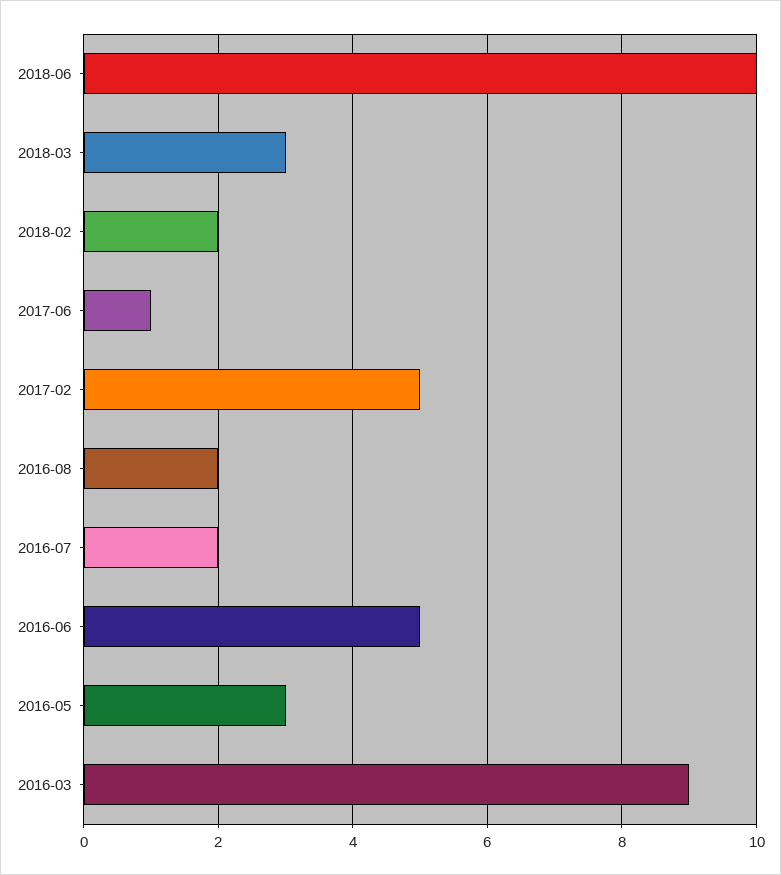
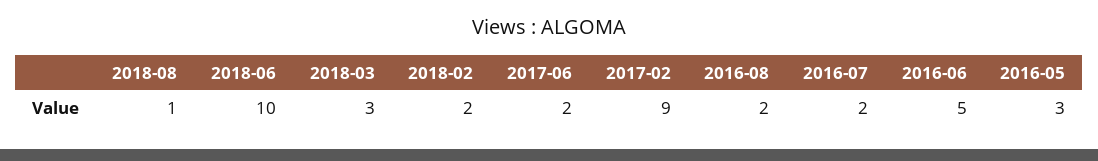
2017-06: 1 -> 2
2017-02: 5 -> 9
2016-03: 9 -> none
2018-08: none -> 1

